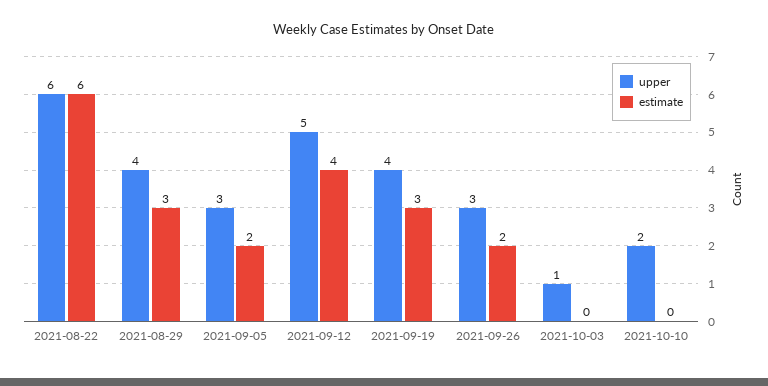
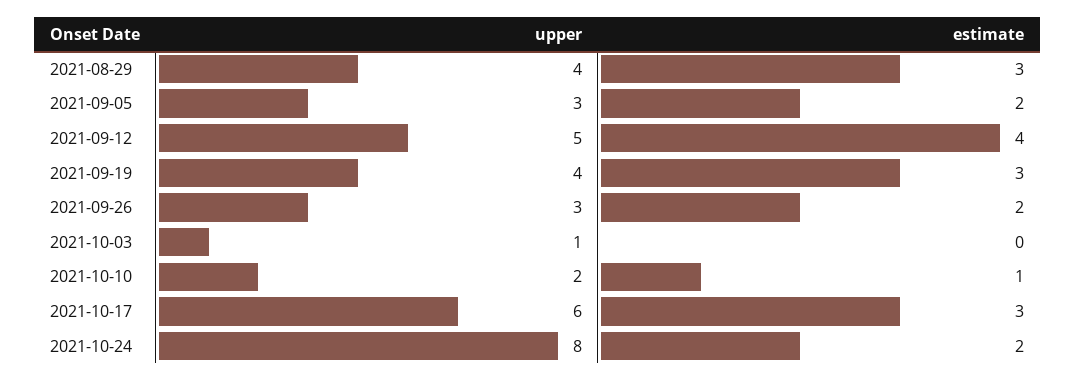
upper, 2021-08-22: 6 -> none
estimate, 2021-08-22: 6 -> none
estimate, 2021-10-10: 0 -> 1
upper, 2021-10-17: none -> 6
estimate, 2021-10-17: none -> 3
upper, 2021-10-24: none -> 8
estimate, 2021-10-24: none -> 2

